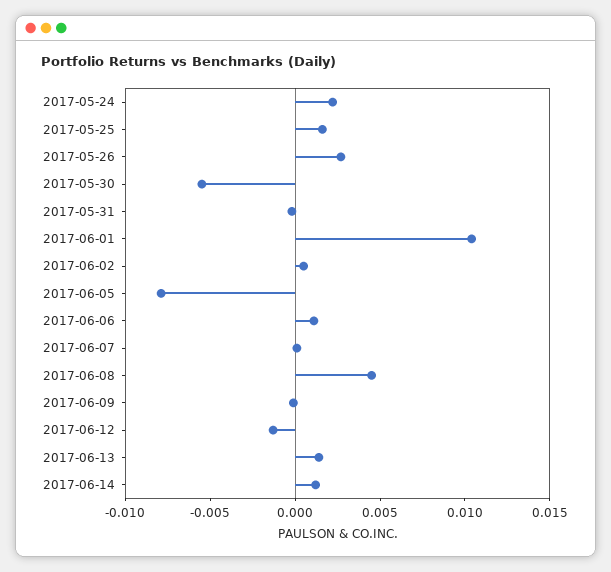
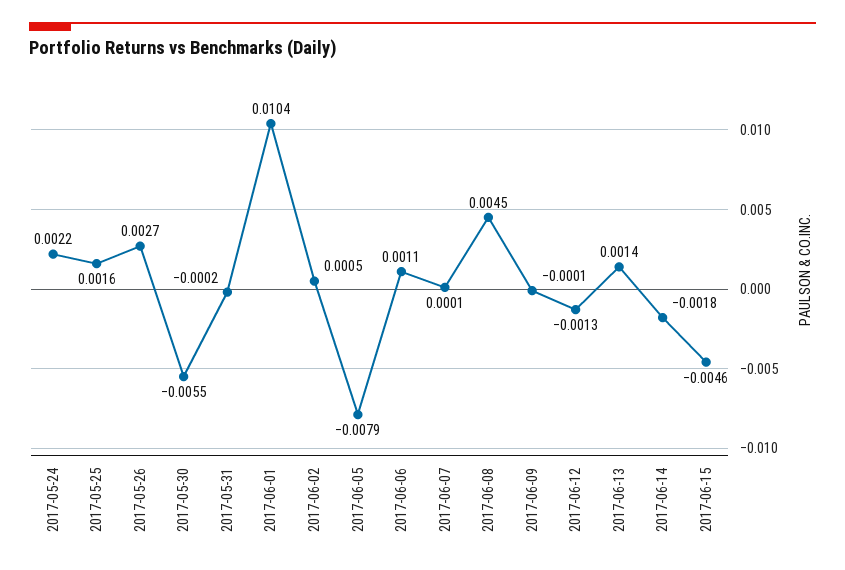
2017-06-14: 0.001 -> -0.0018
2017-06-15: none -> -0.0046

